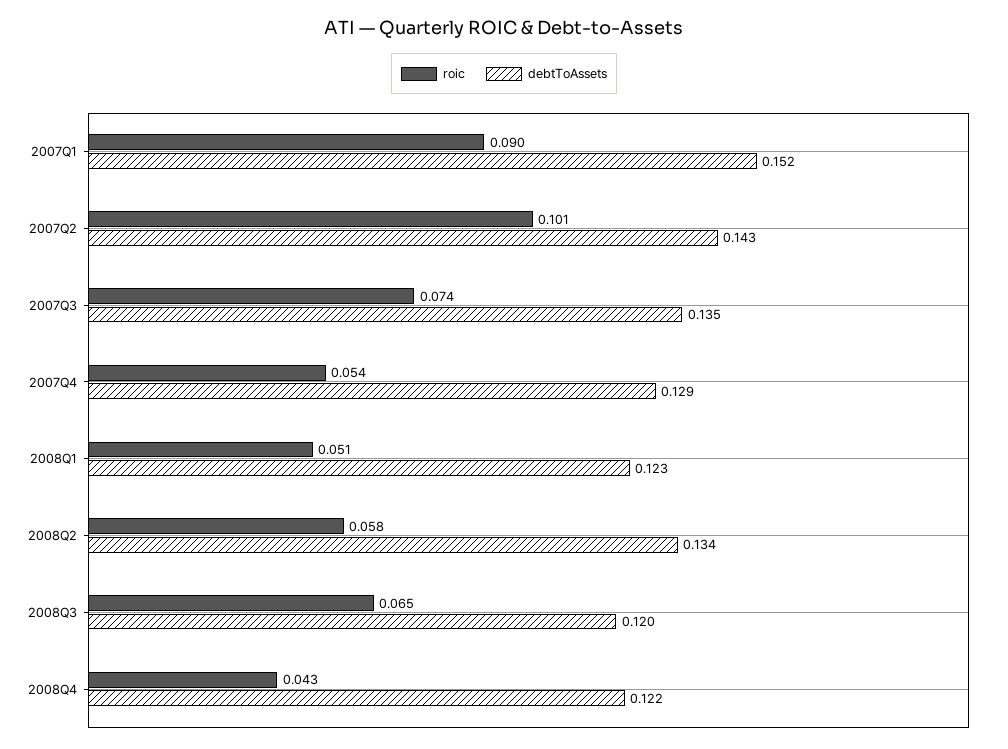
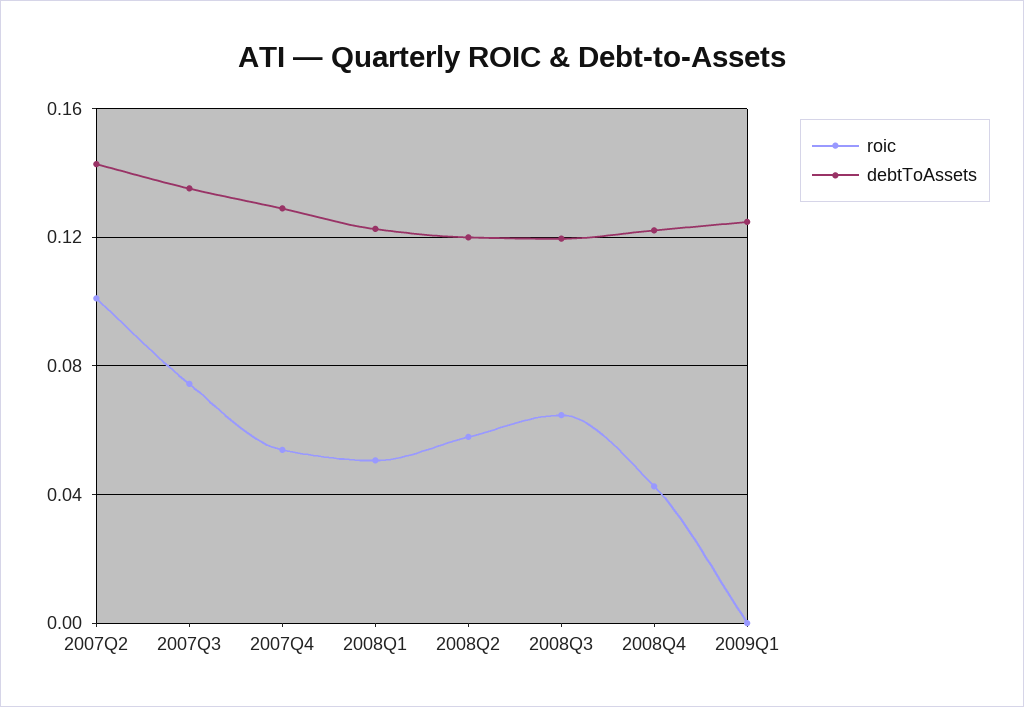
roic, 2007Q1: 0.09 -> none
debtToAssets, 2007Q1: 0.152 -> none
debtToAssets, 2008Q2: 0.134 -> 0.12
roic, 2009Q1: none -> 0
debtToAssets, 2009Q1: none -> 0.125

